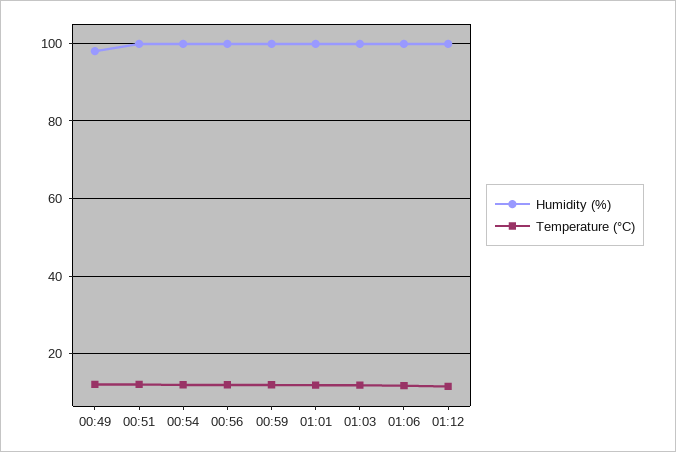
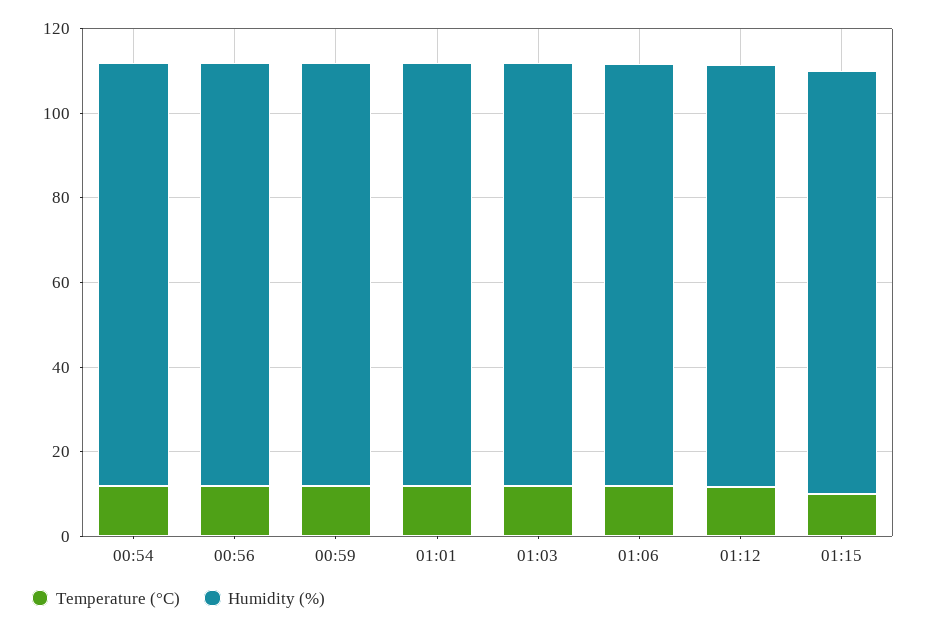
Humidity (%), 00:49: 98 -> none
Temperature (°C), 00:49: 12 -> none
Humidity (%), 00:51: 100 -> none
Temperature (°C), 00:51: 12 -> none
Temperature (°C), 01:15: none -> 10
Humidity (%), 01:15: none -> 100

